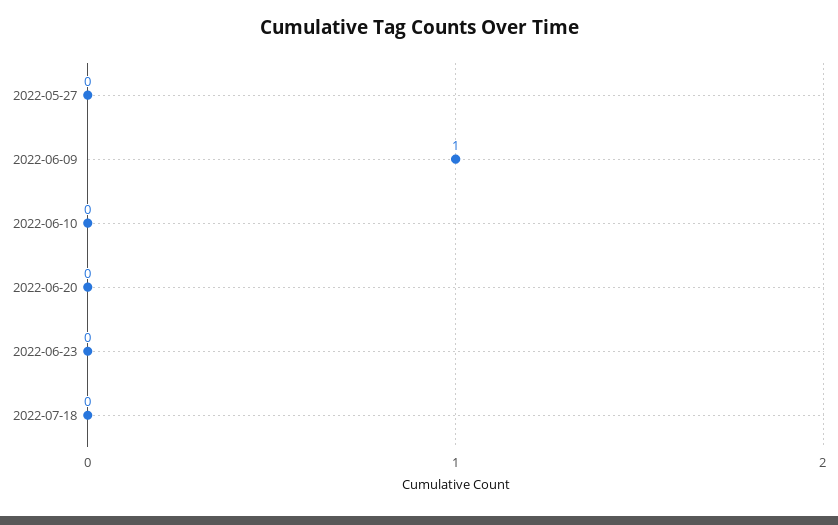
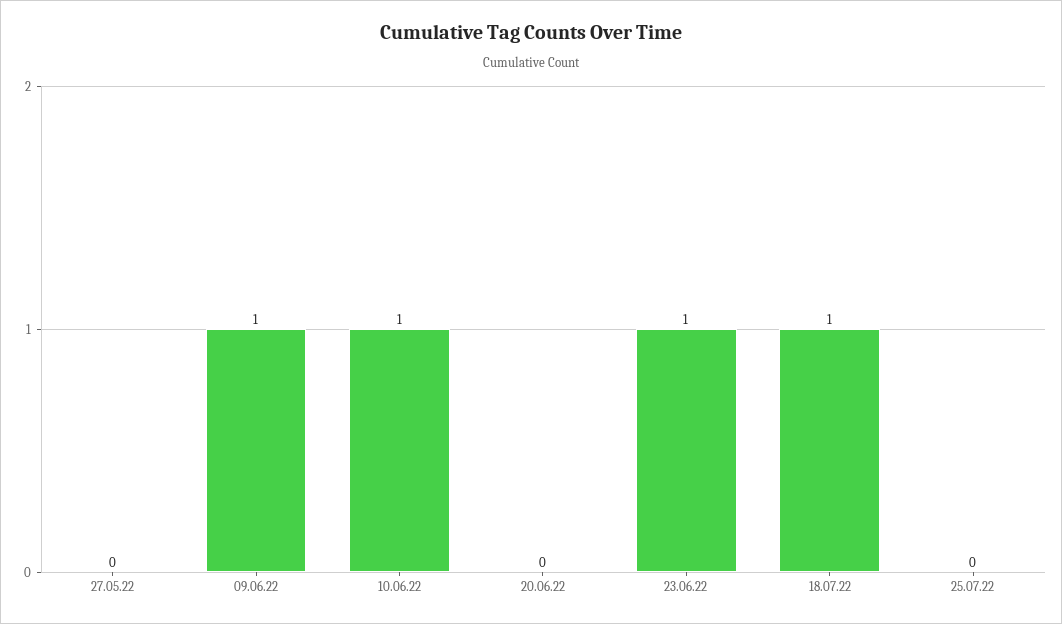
2022-06-10: 0 -> 1
2022-06-23: 0 -> 1
2022-07-18: 0 -> 1
25.07.22: none -> 0

